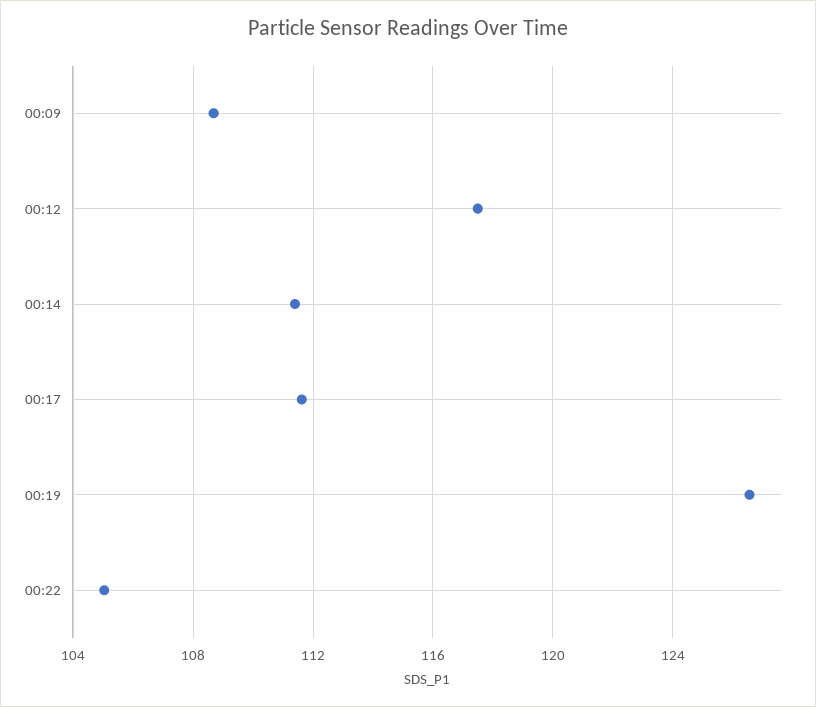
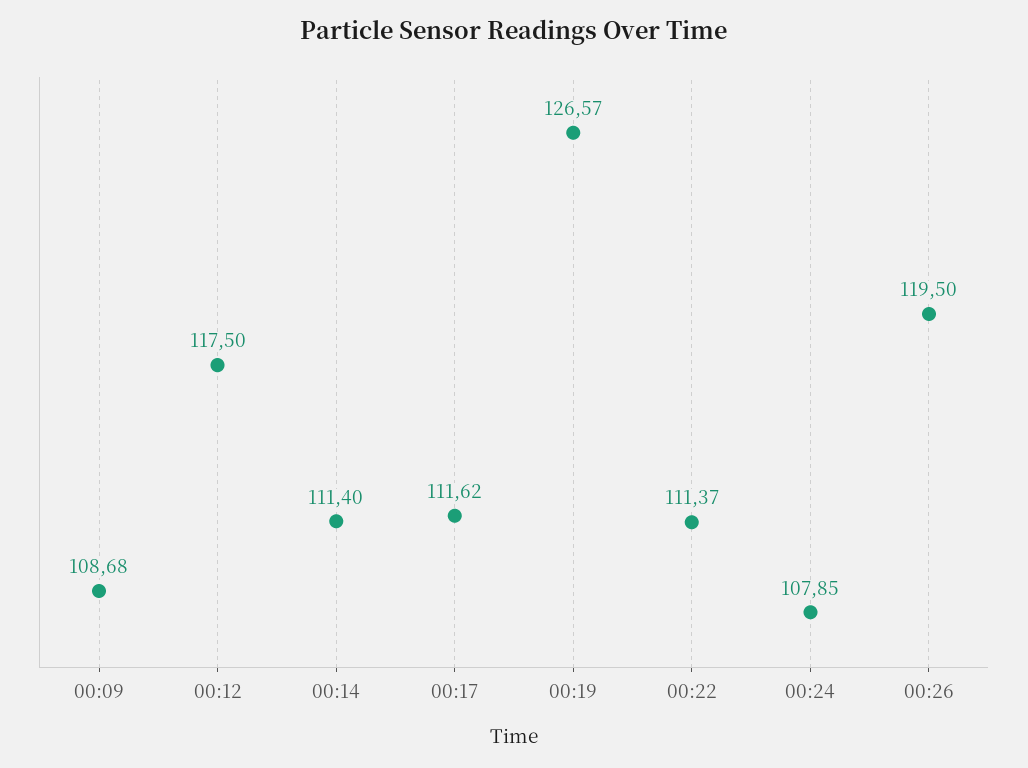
00:22: 105 -> 111.37
00:24: none -> 107.85
00:26: none -> 119.5

